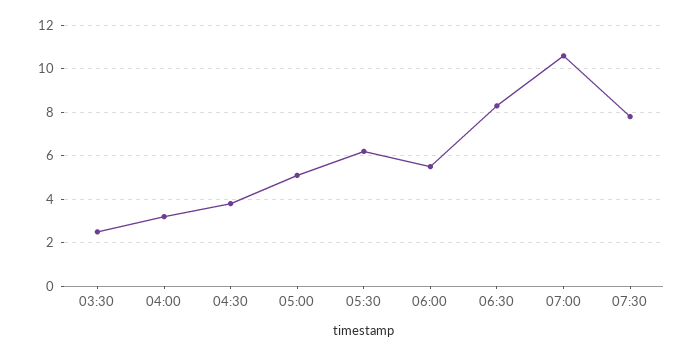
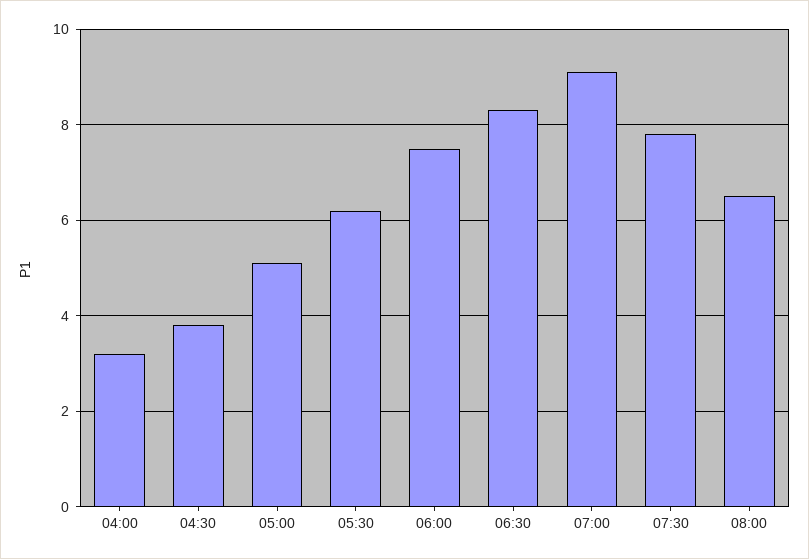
03:30: 2.5 -> none
06:00: 5.5 -> 7.5
07:00: 10.5 -> 9
08:00: none -> 6.5

